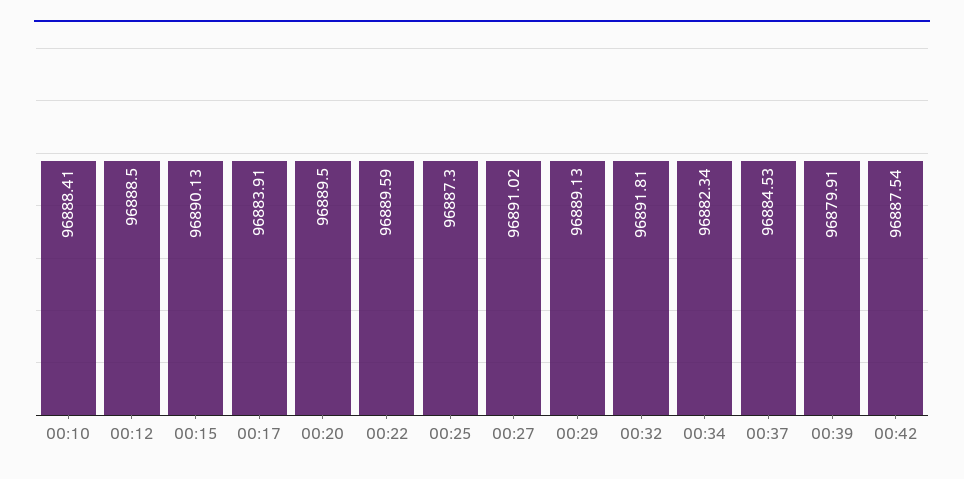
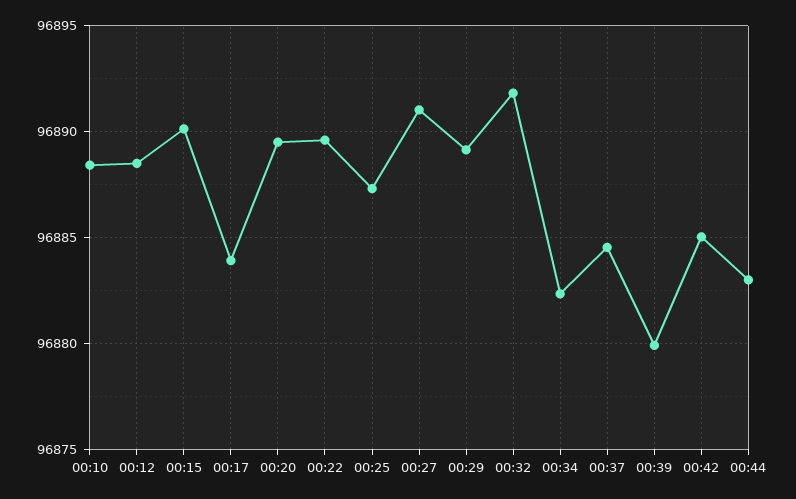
00:42: 96887.54 -> 96885
00:44: none -> 96883

